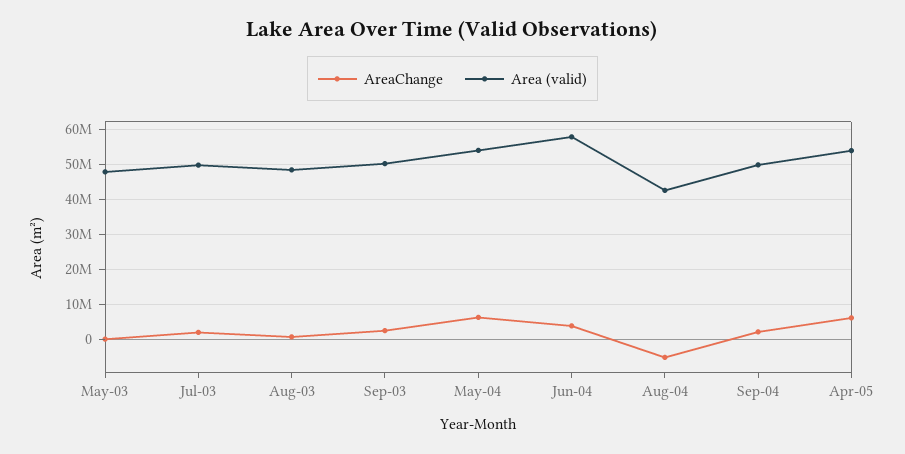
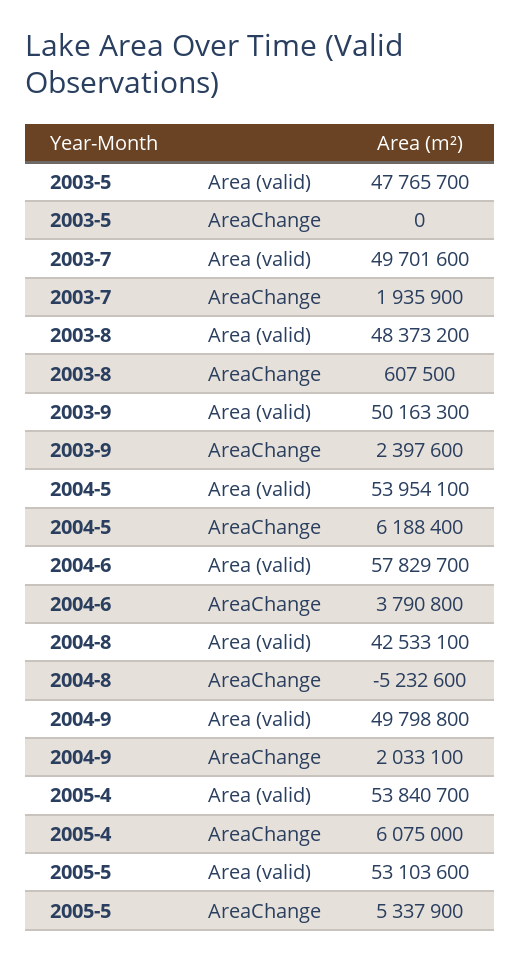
Area (valid), 2005-5: none -> 53103600
AreaChange, 2005-5: none -> 5337900

